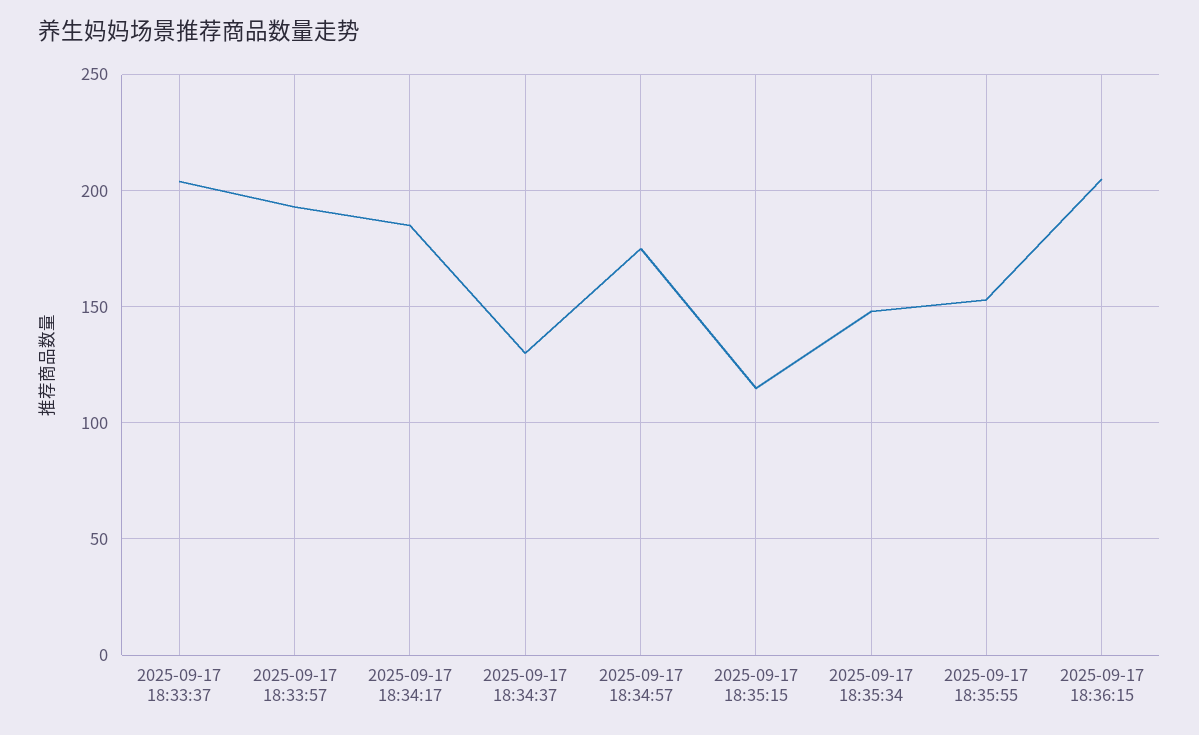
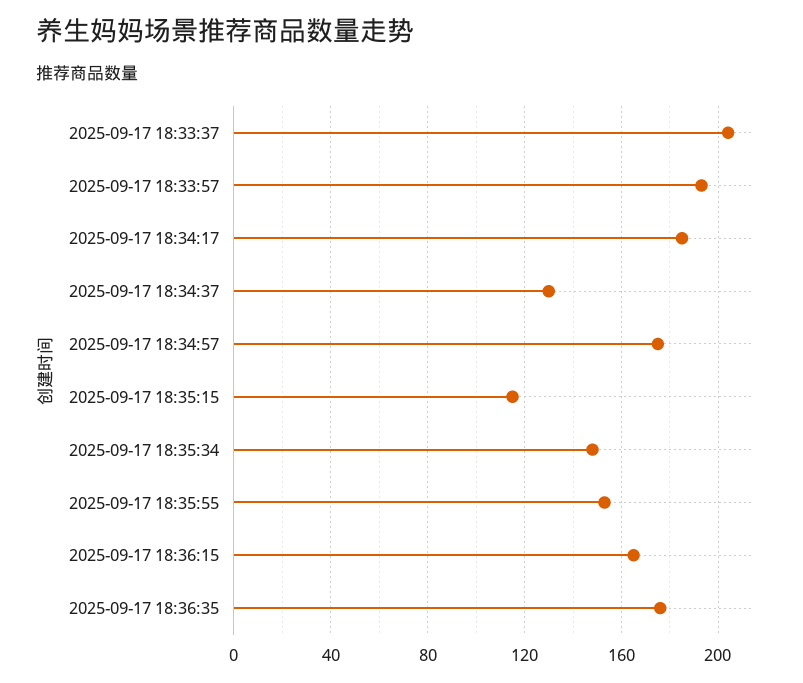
2025-09-17 18:36:15: 205 -> 165
2025-09-17 18:36:35: none -> 175

